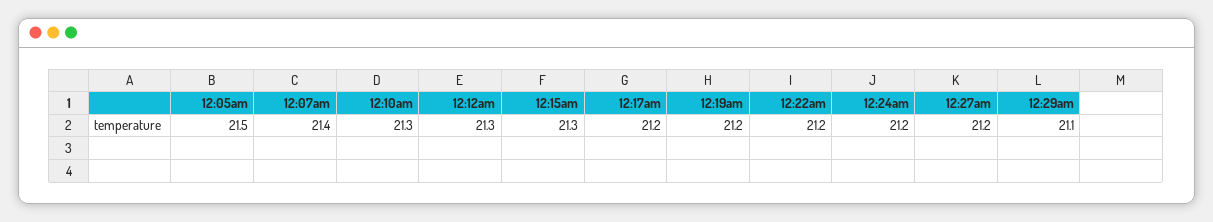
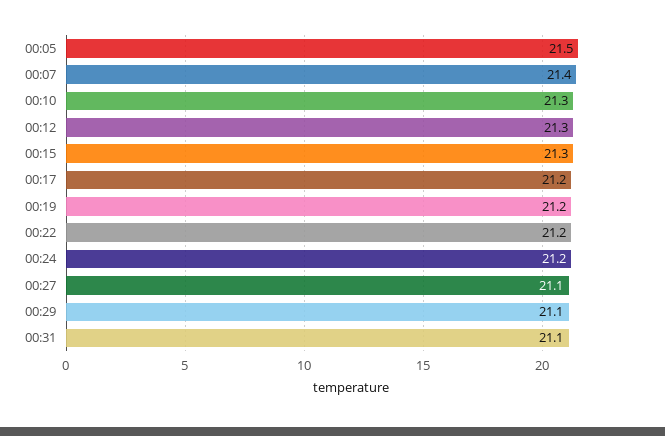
12:27am: 21.2 -> 21.1
00:31: none -> 21.1

